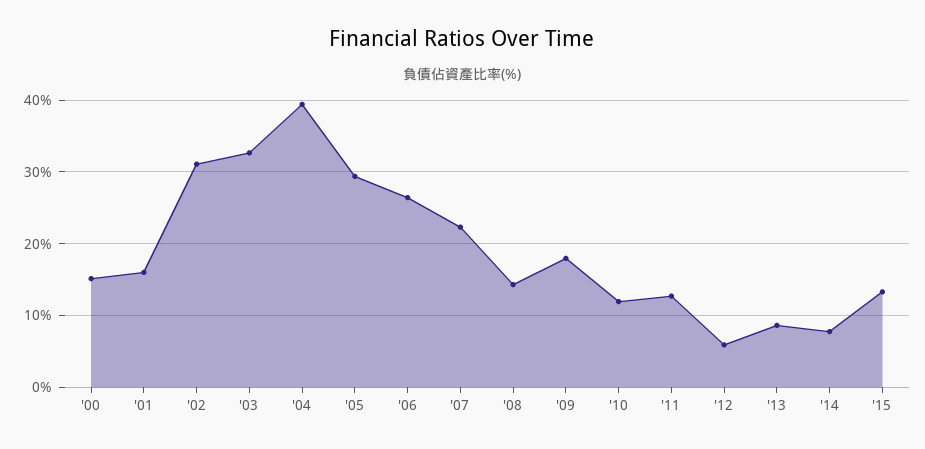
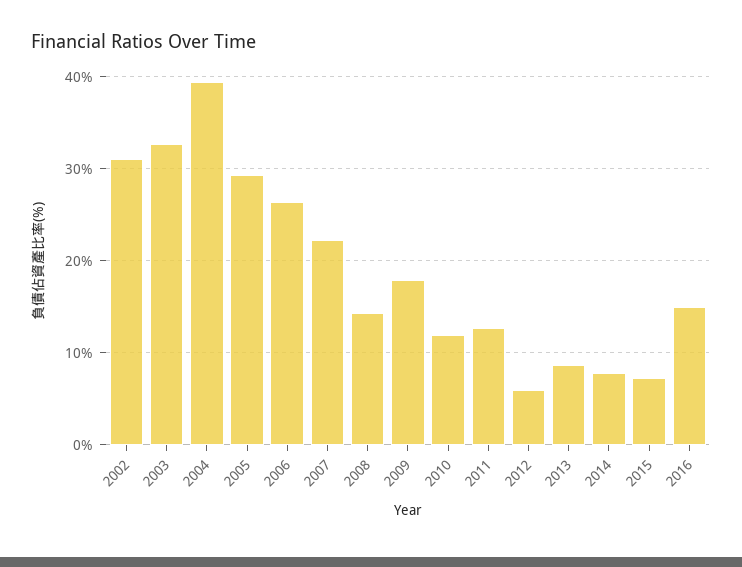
'00: 15 -> none
'01: 16 -> none
'15: 13 -> 7
2016: none -> 15

